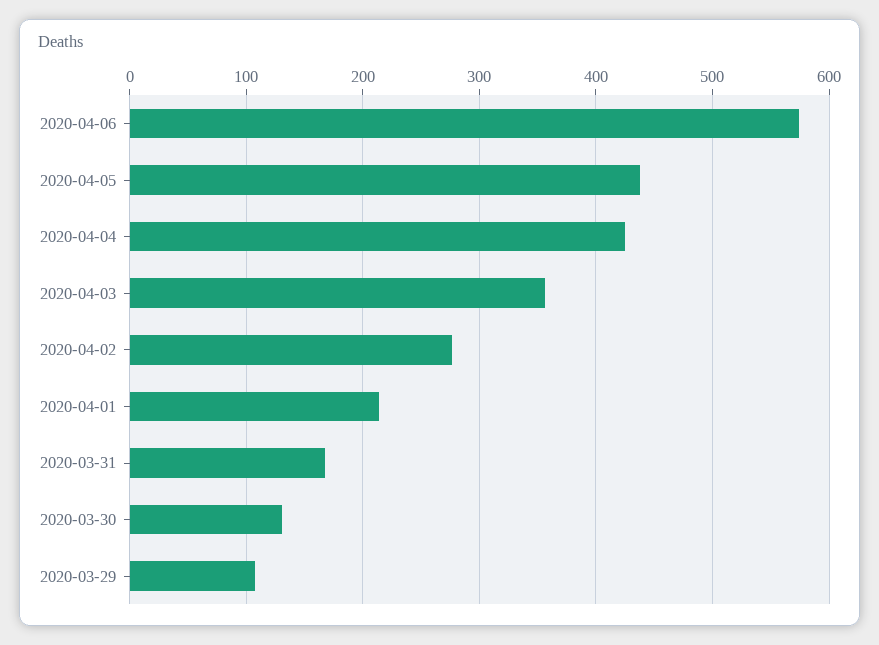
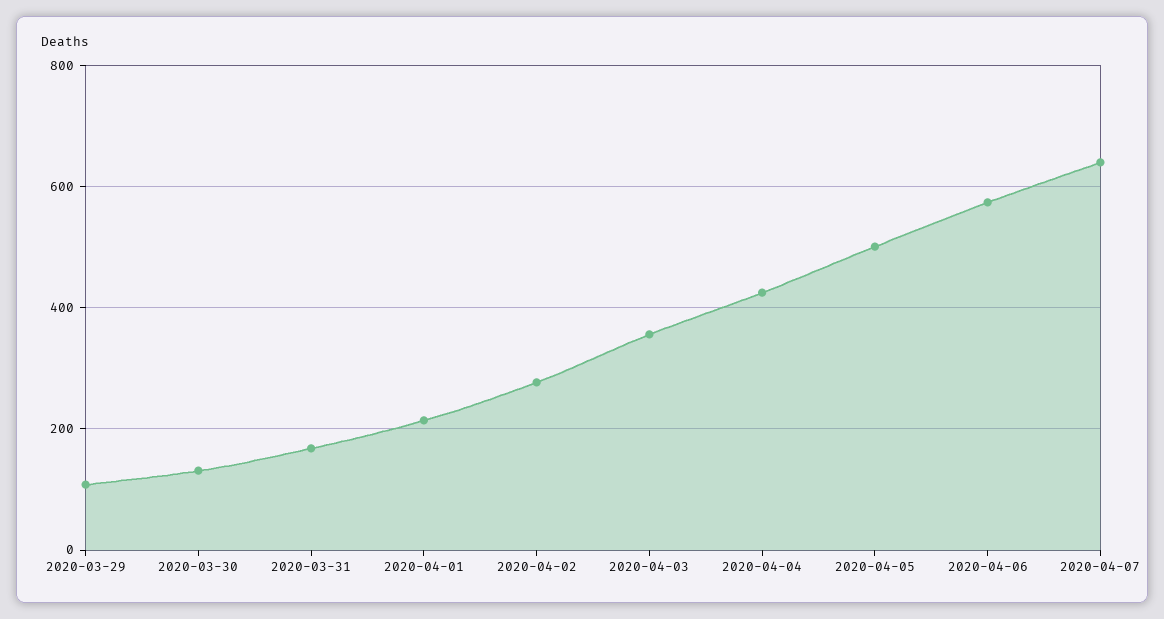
2020-04-05: 440 -> 500
2020-04-07: none -> 640

